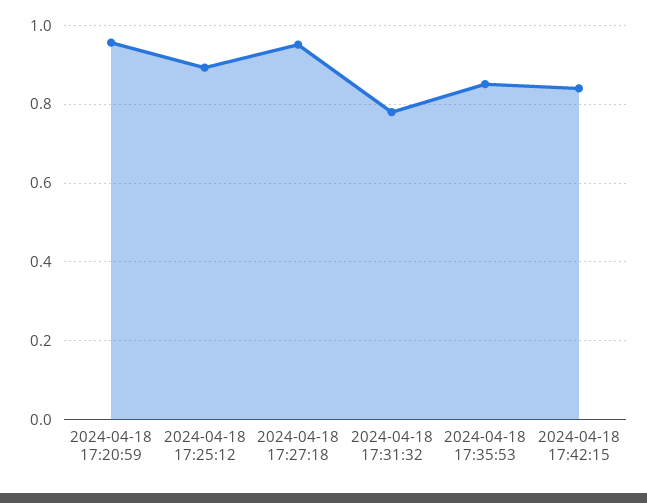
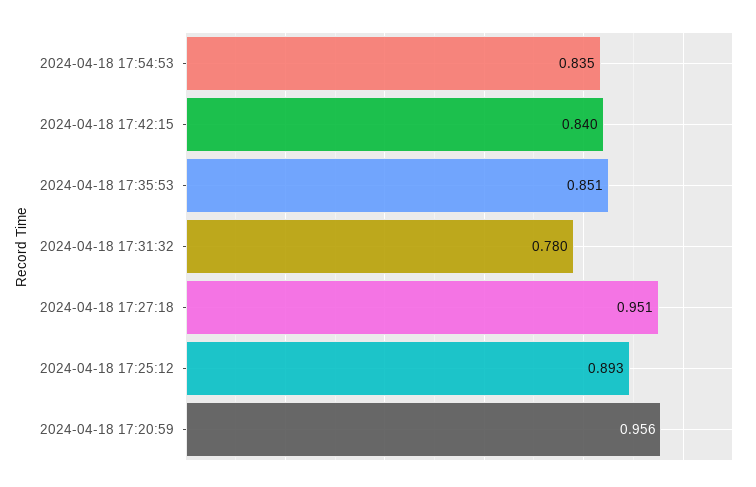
2024-04-18 17:54:53: none -> 0.835

